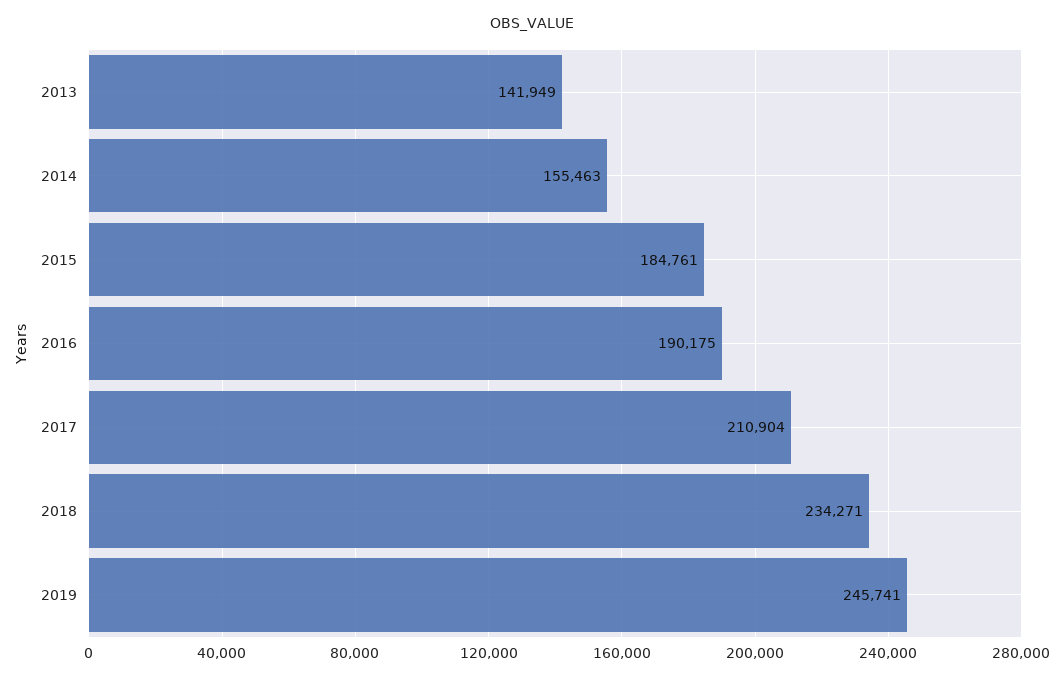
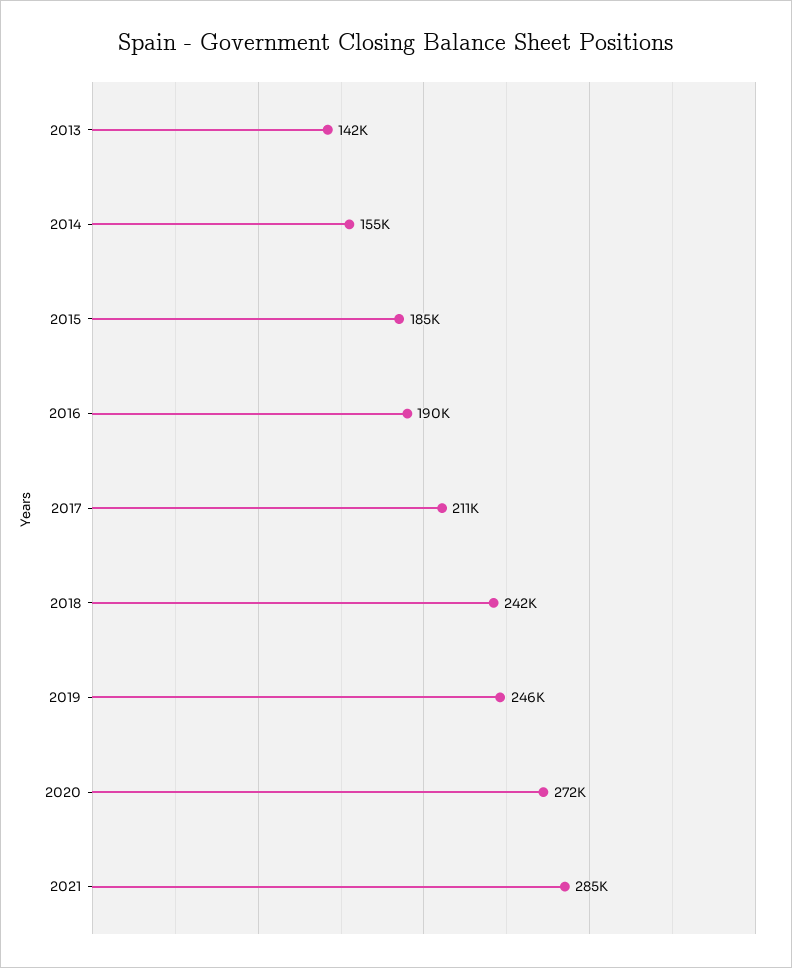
2018: 234271 -> 242000
2020: none -> 272000
2021: none -> 285000

